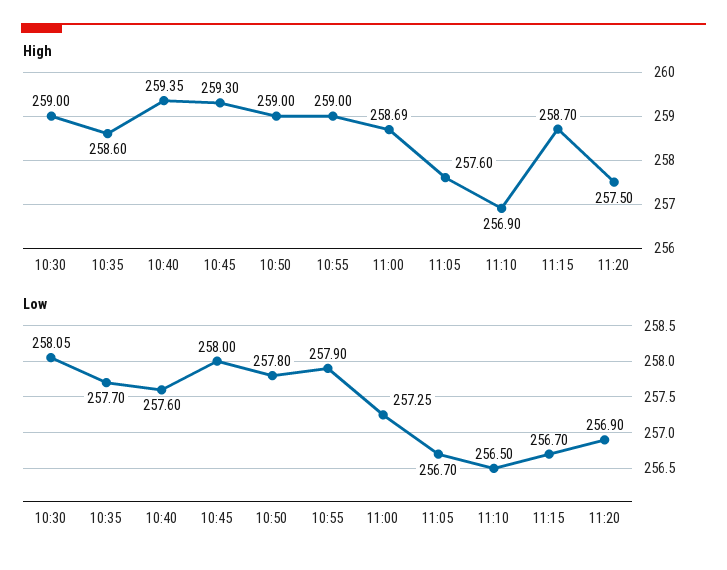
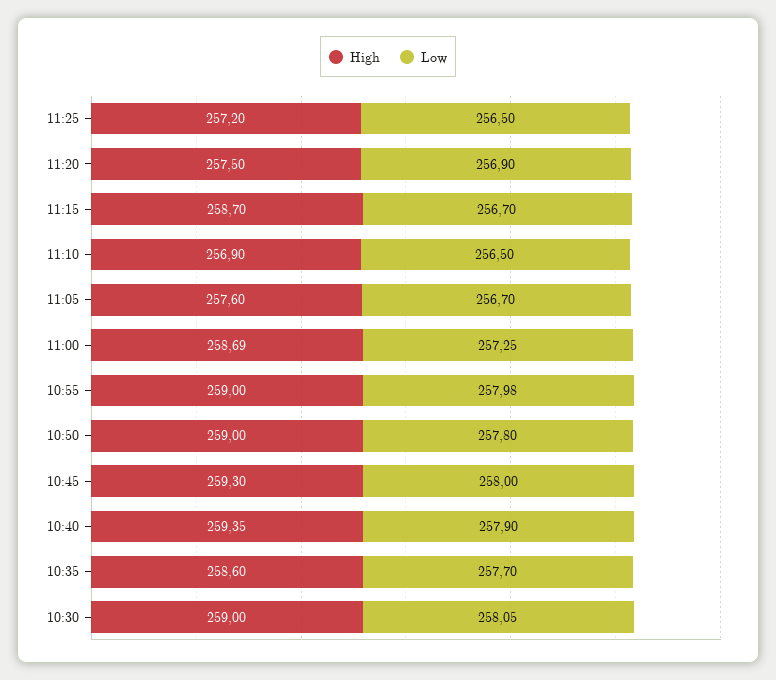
Low, 10:40: 257.6 -> 257.9
Low, 10:55: 257.9 -> 257.98
High, 11:25: none -> 257.2
Low, 11:25: none -> 256.5

